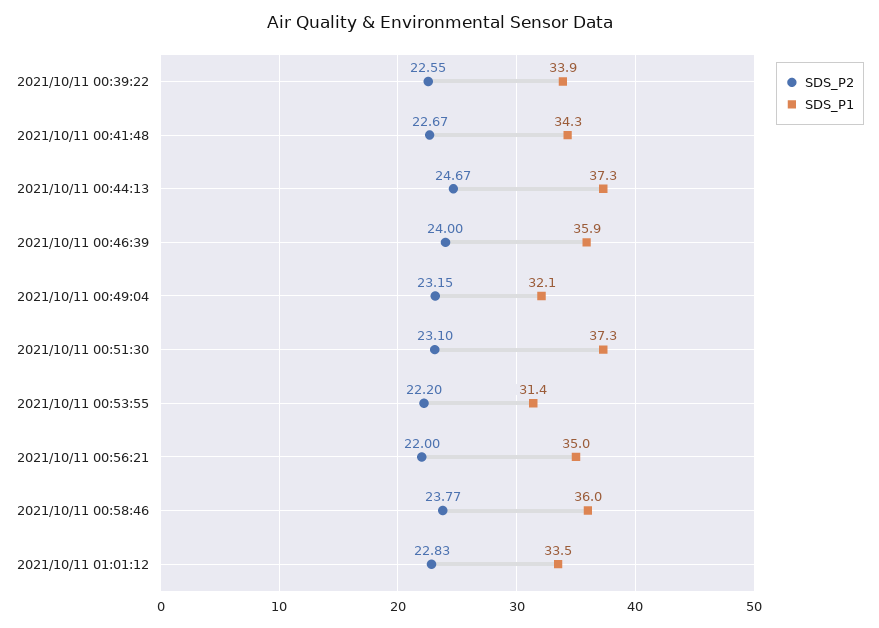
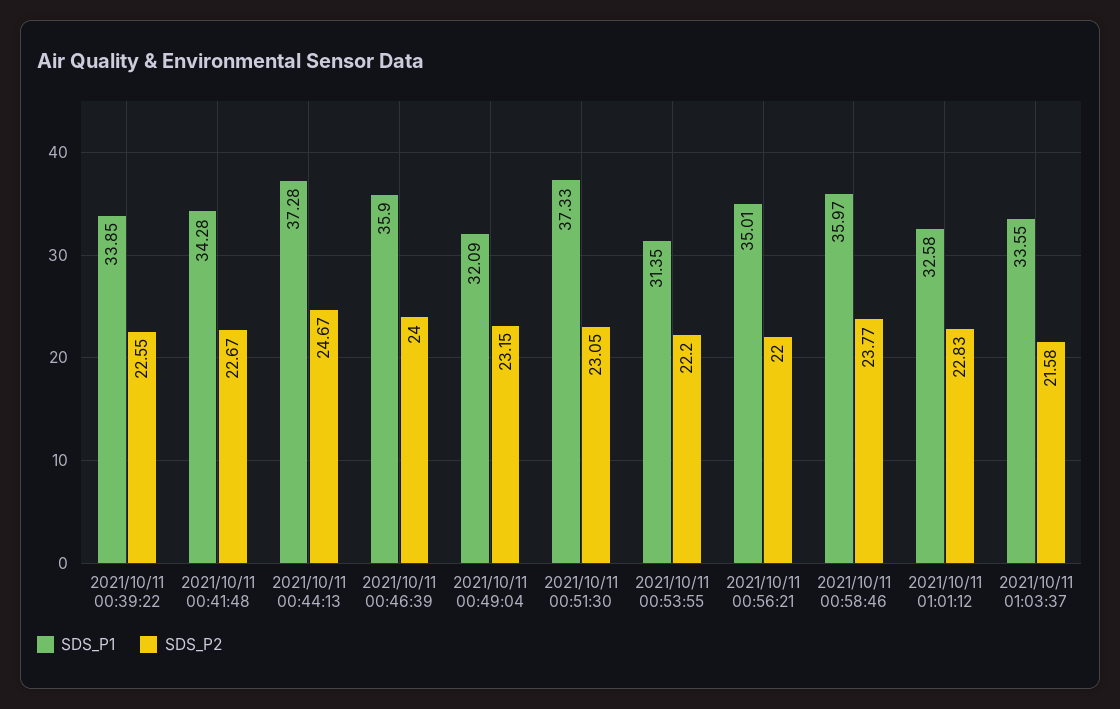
SDS_P2, 2021/10/11 00:51:30: 23.1 -> 23.05
SDS_P1, 2021/10/11 01:01:12: 33.5 -> 32.58
SDS_P1, 2021/10/11 01:03:37: none -> 33.55
SDS_P2, 2021/10/11 01:03:37: none -> 21.58

